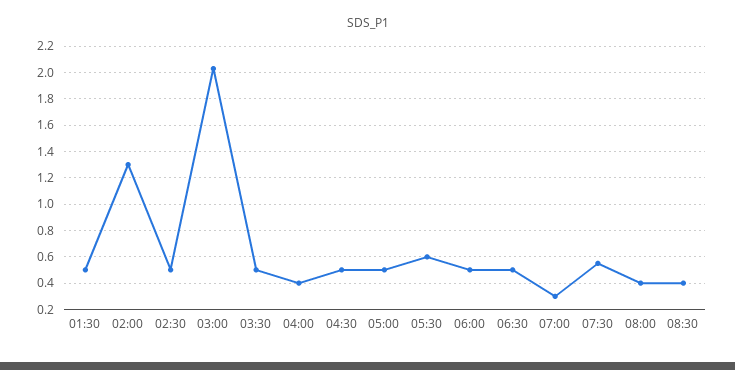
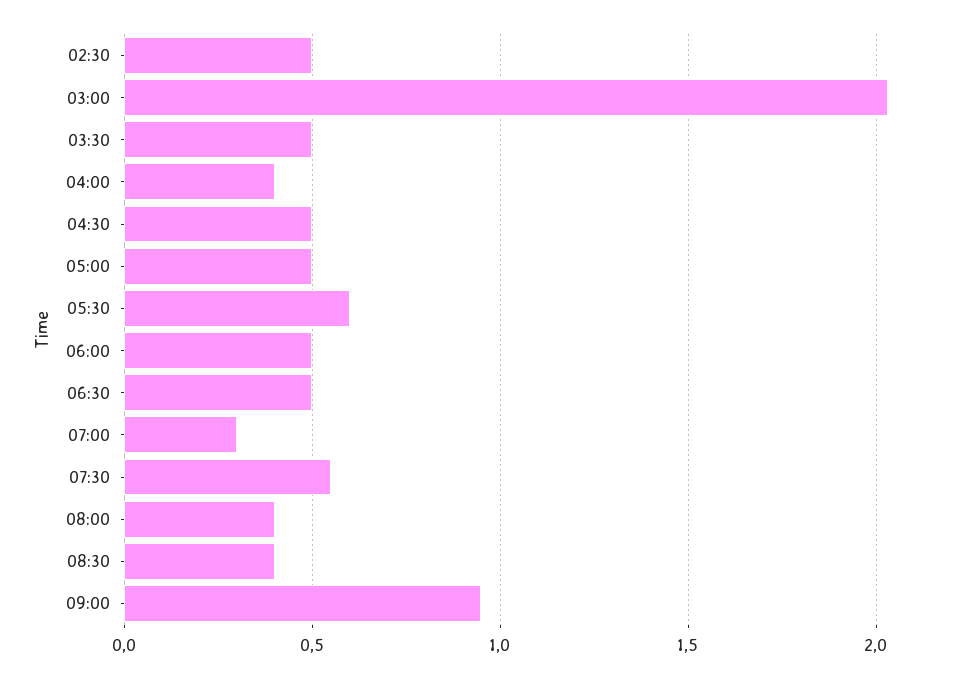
01:30: 0.5 -> none
02:00: 1.3 -> none
09:00: none -> 0.95

